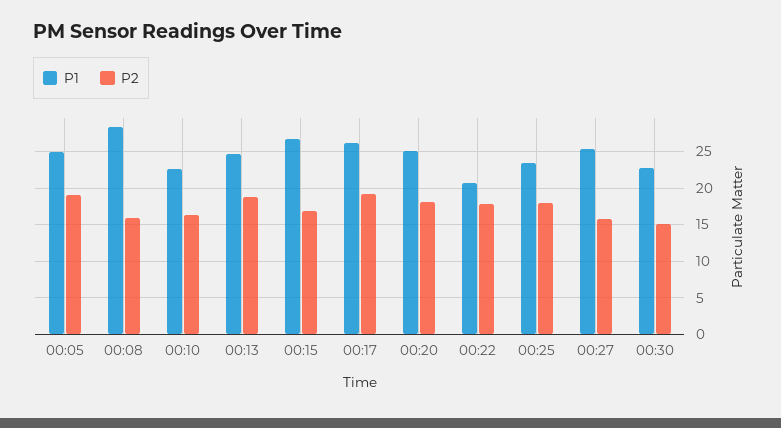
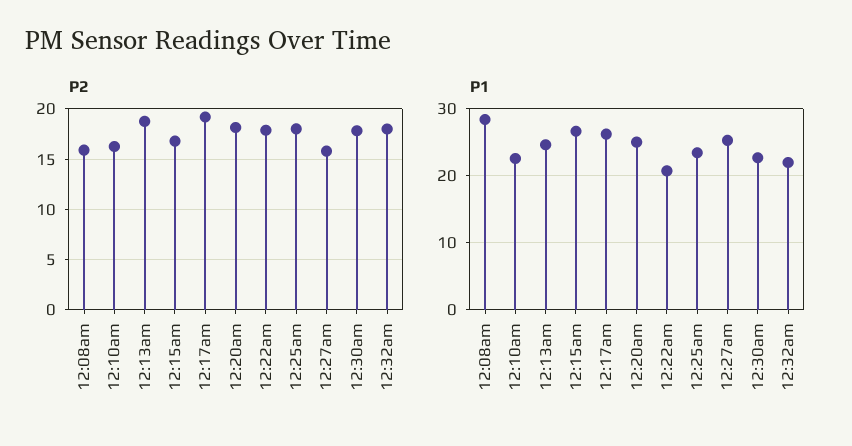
P1, 00:05: 25 -> none
P2, 00:05: 19 -> none
P2, 00:30: 15 -> 18
P2, 12:32am: none -> 18
P1, 12:32am: none -> 22

